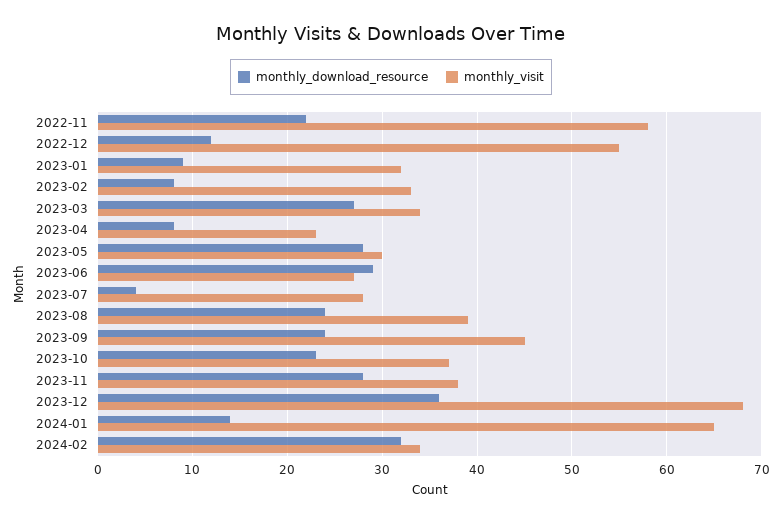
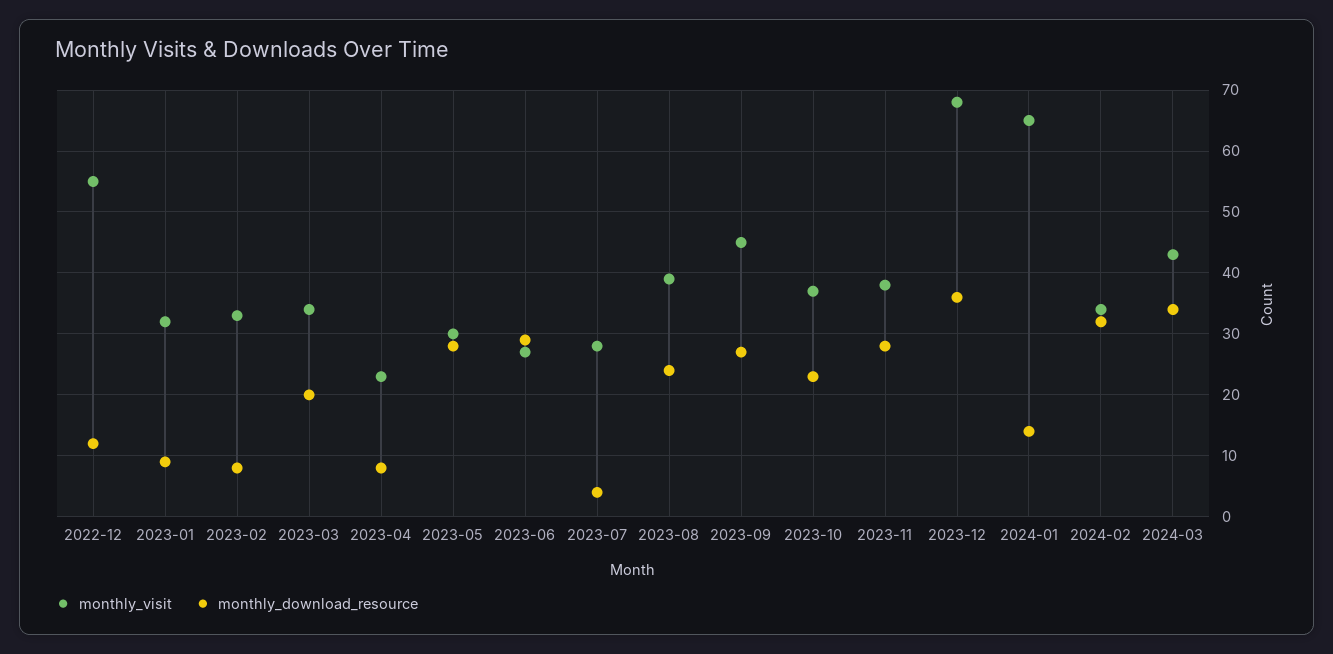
monthly_download_resource, 2022-11: 22 -> none
monthly_visit, 2022-11: 58 -> none
monthly_download_resource, 2023-03: 27 -> 20
monthly_download_resource, 2023-09: 24 -> 27
monthly_visit, 2024-03: none -> 43
monthly_download_resource, 2024-03: none -> 34

